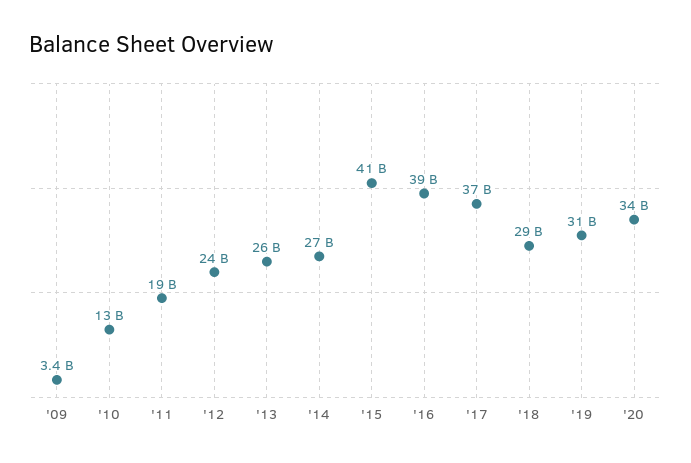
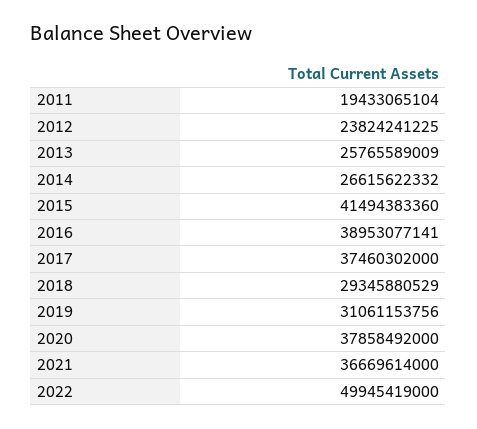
'09: 3400000000 -> none
'10: 13000000000 -> none
'20: 34000000000 -> 37858492000
2021: none -> 36669614000
2022: none -> 49945419000

